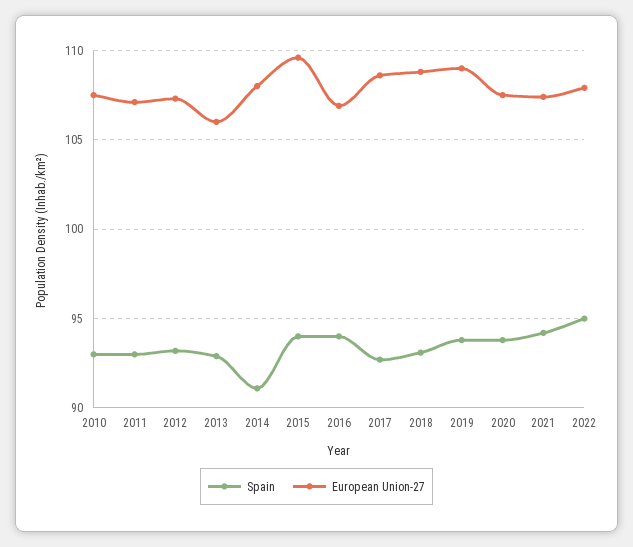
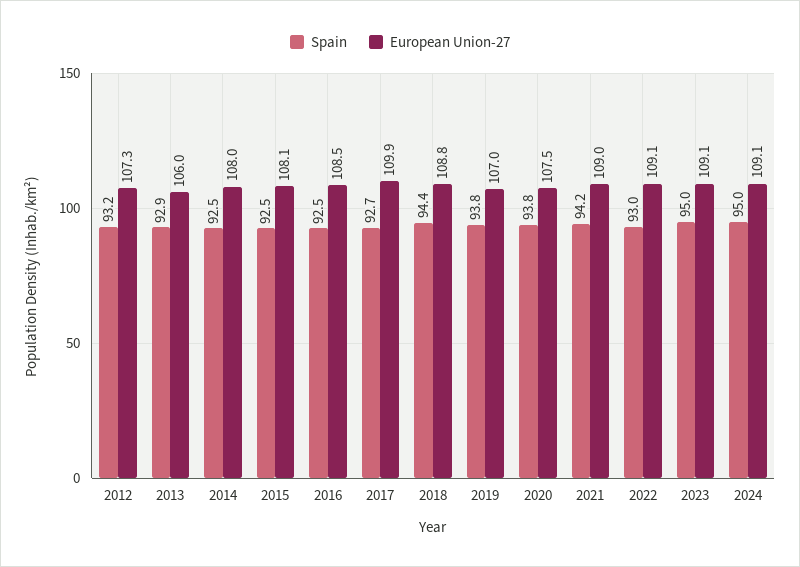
Spain, 2010: 93 -> none
European Union-27, 2010: 107.5 -> none
Spain, 2011: 93 -> none
European Union-27, 2011: 107 -> none
Spain, 2014: 91 -> 92.5
Spain, 2015: 94 -> 92.5
European Union-27, 2015: 109.5 -> 108.1
Spain, 2016: 94 -> 92.5
European Union-27, 2016: 107 -> 108.5
European Union-27, 2017: 108.5 -> 109.9
Spain, 2018: 93 -> 94.4
European Union-27, 2019: 109 -> 107
European Union-27, 2021: 107.5 -> 109
Spain, 2022: 95 -> 93
European Union-27, 2022: 108 -> 109.1
Spain, 2023: none -> 95
European Union-27, 2023: none -> 109.1
Spain, 2024: none -> 95
European Union-27, 2024: none -> 109.1

